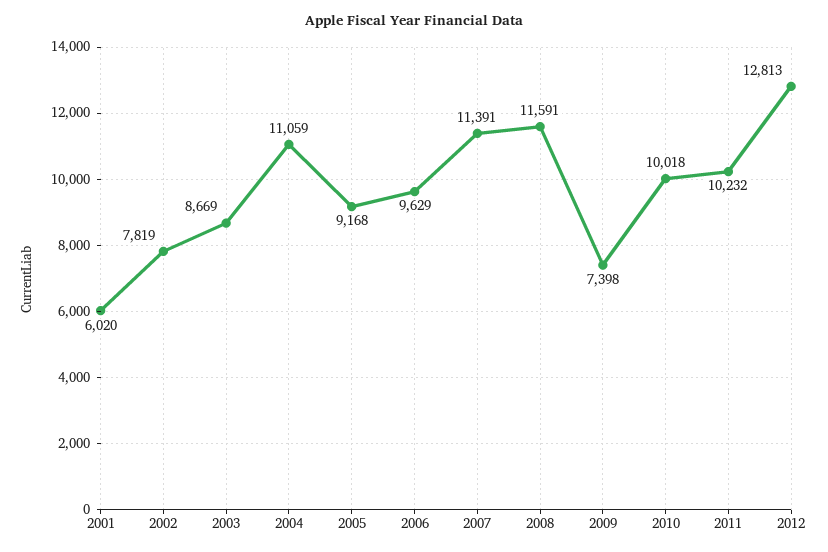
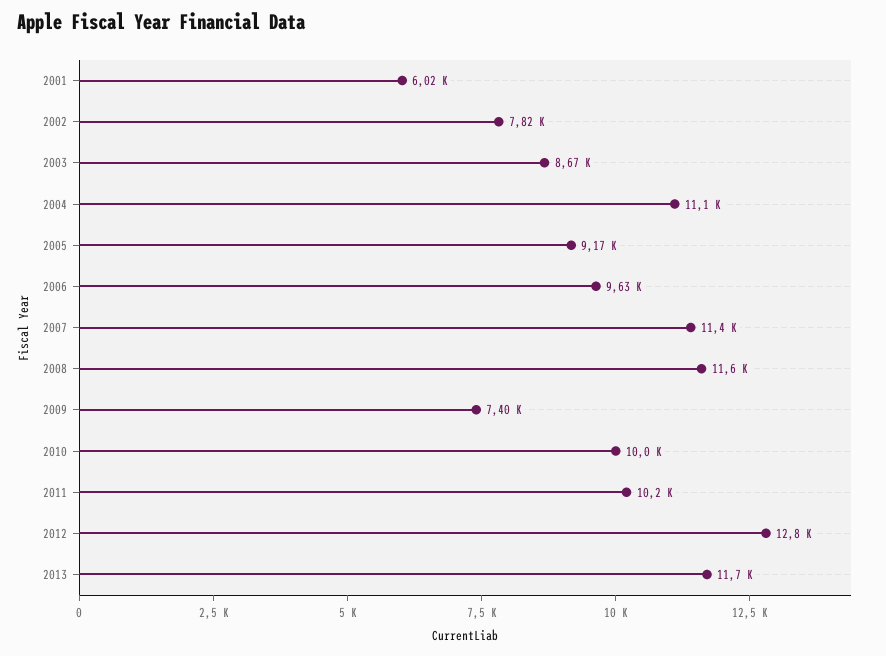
2013: none -> 11700

